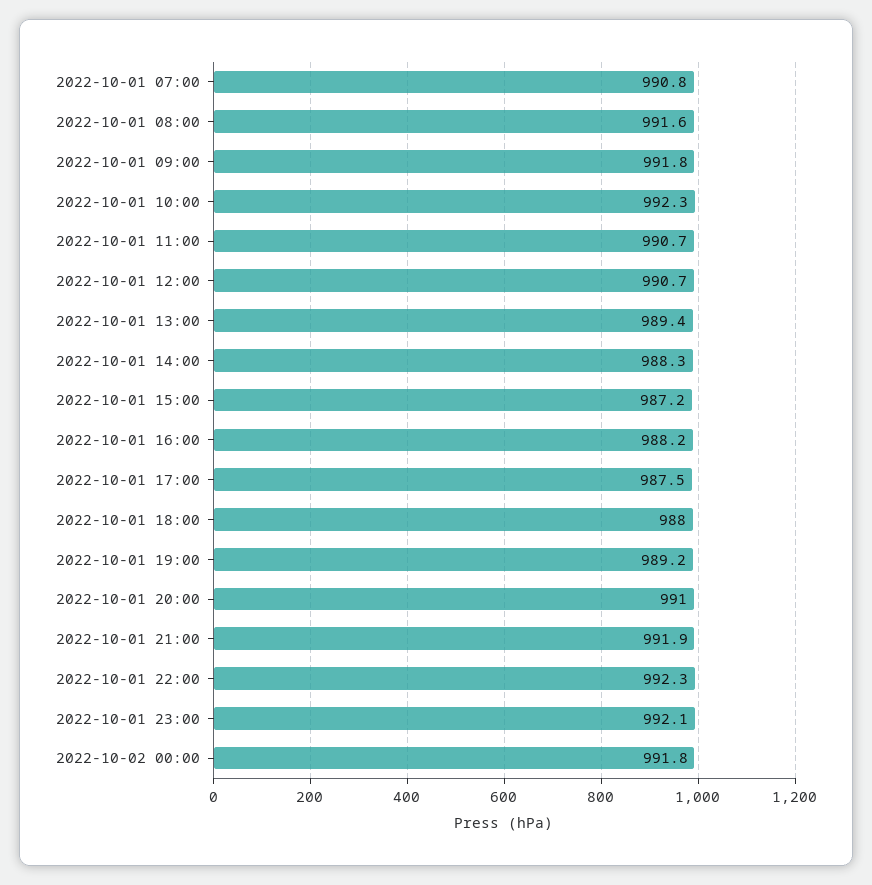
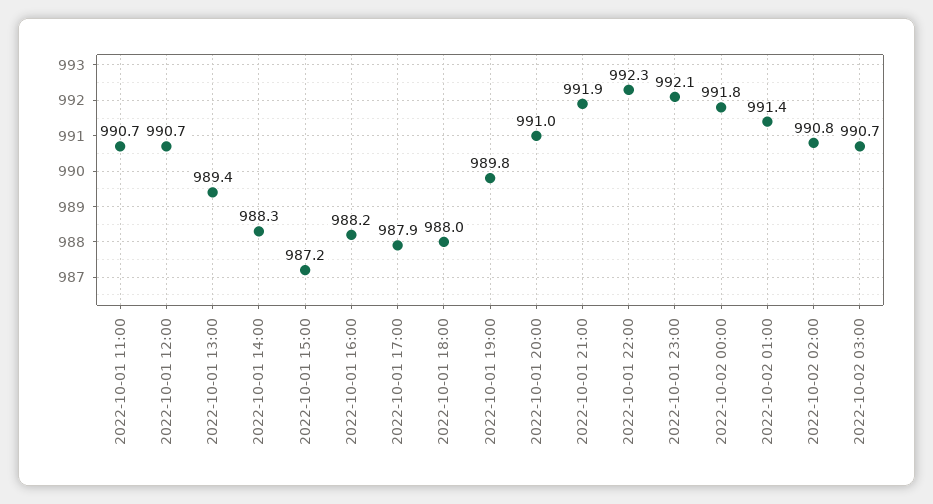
2022-10-01 07:00: 990.8 -> none
2022-10-01 08:00: 991.6 -> none
2022-10-01 09:00: 991.8 -> none
2022-10-01 10:00: 992.3 -> none
2022-10-01 17:00: 987.5 -> 987.9
2022-10-01 19:00: 989.2 -> 989.8
2022-10-02 01:00: none -> 991.4
2022-10-02 02:00: none -> 990.8
2022-10-02 03:00: none -> 990.7

